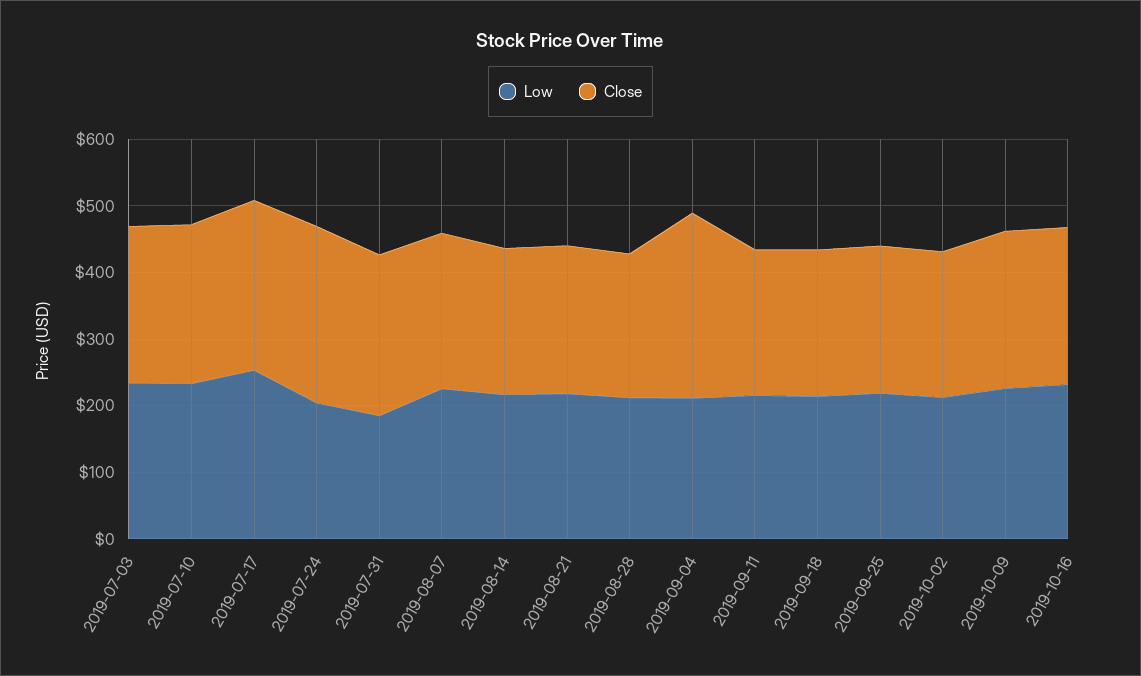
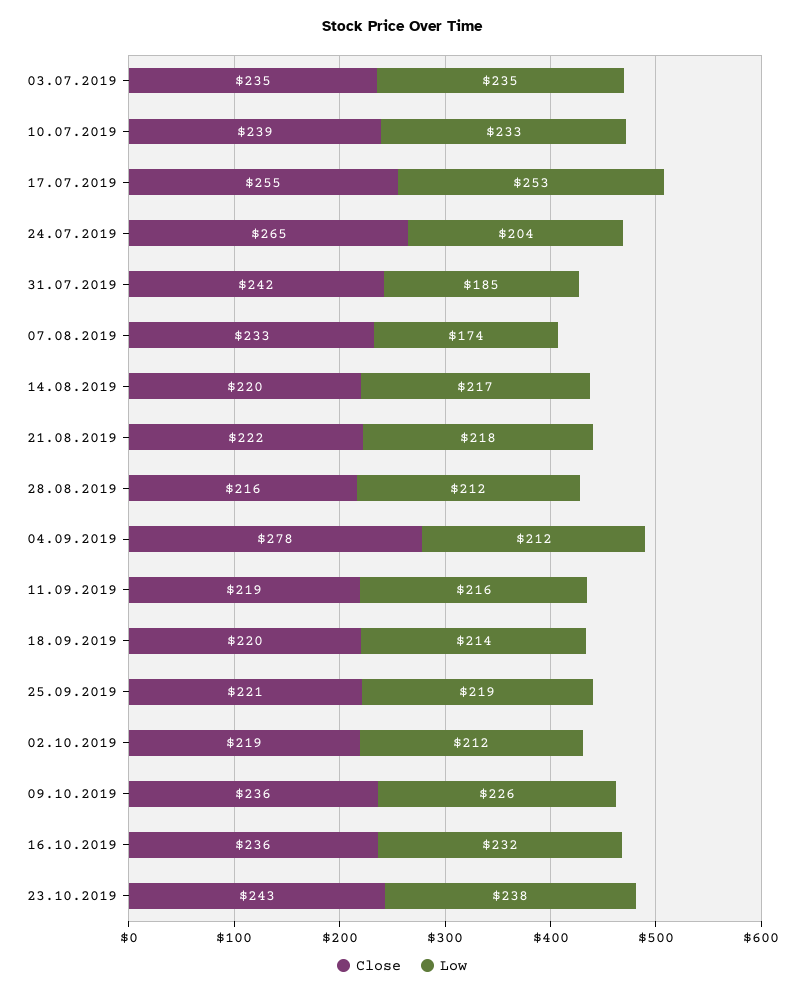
Low, 2019-08-07: 220 -> 174
Close, 23.10.2019: none -> 243
Low, 23.10.2019: none -> 238

